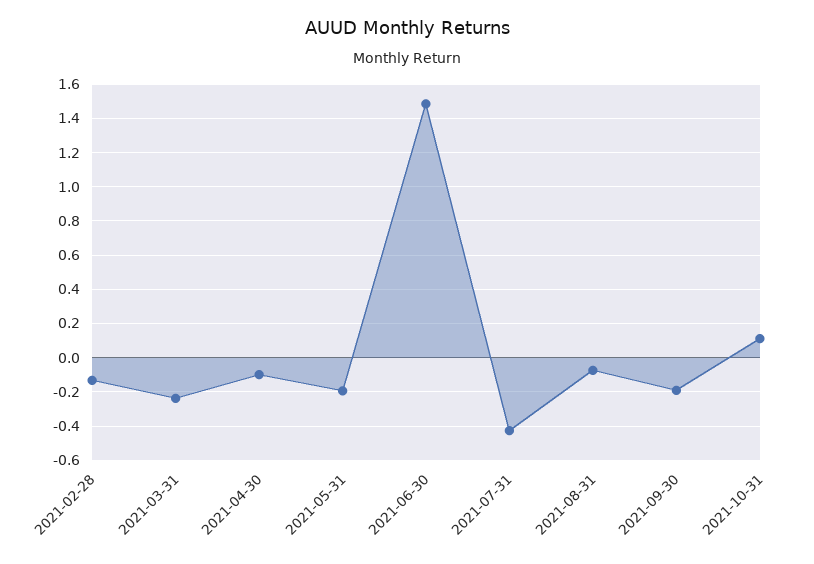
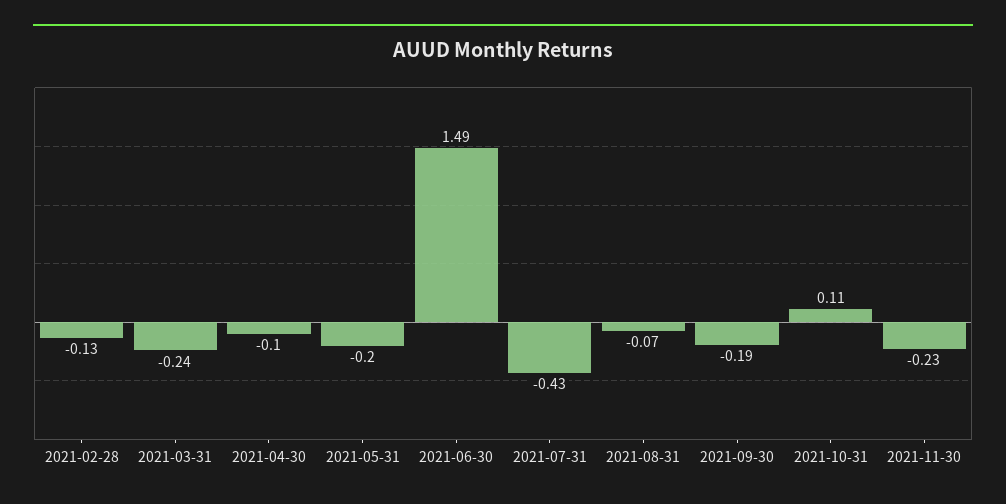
2021-11-30: none -> -0.23

